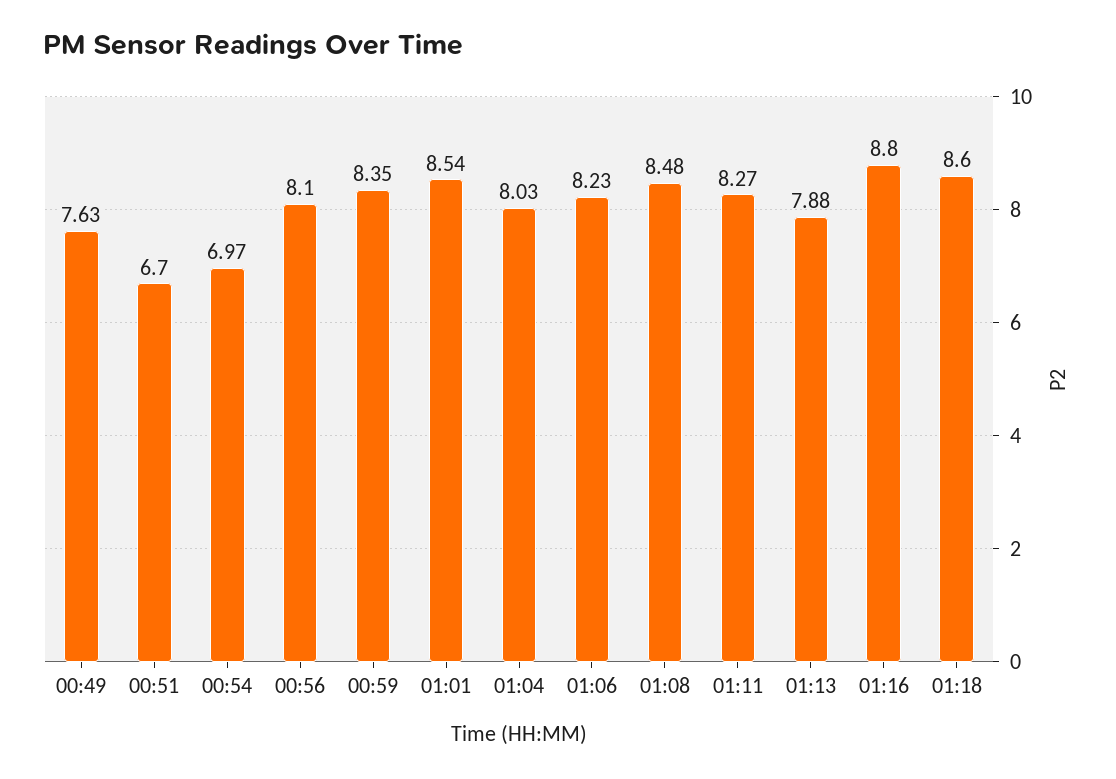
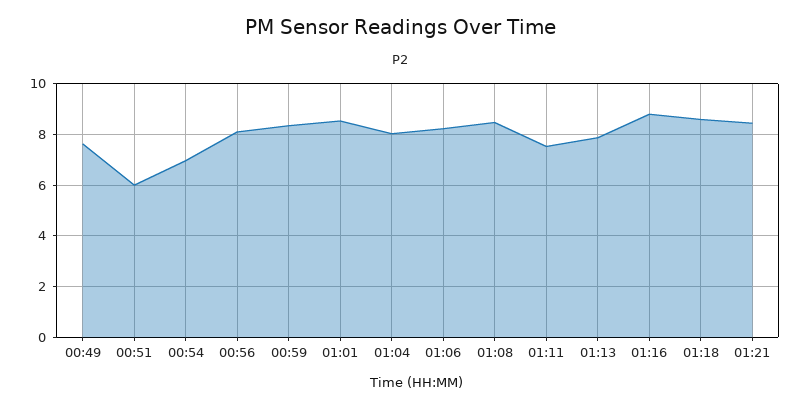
00:51: 6.7 -> 6
01:11: 8.27 -> 7.5
01:21: none -> 8.5

